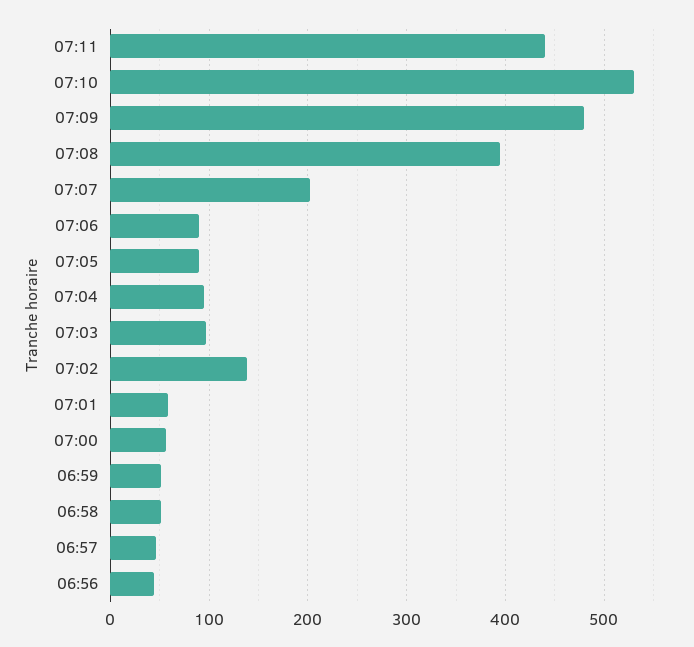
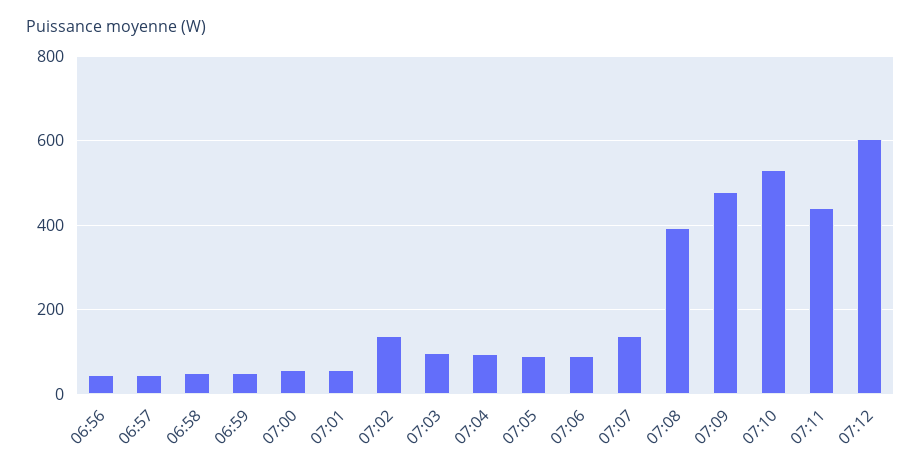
07:07: 200 -> 140
07:12: none -> 600

